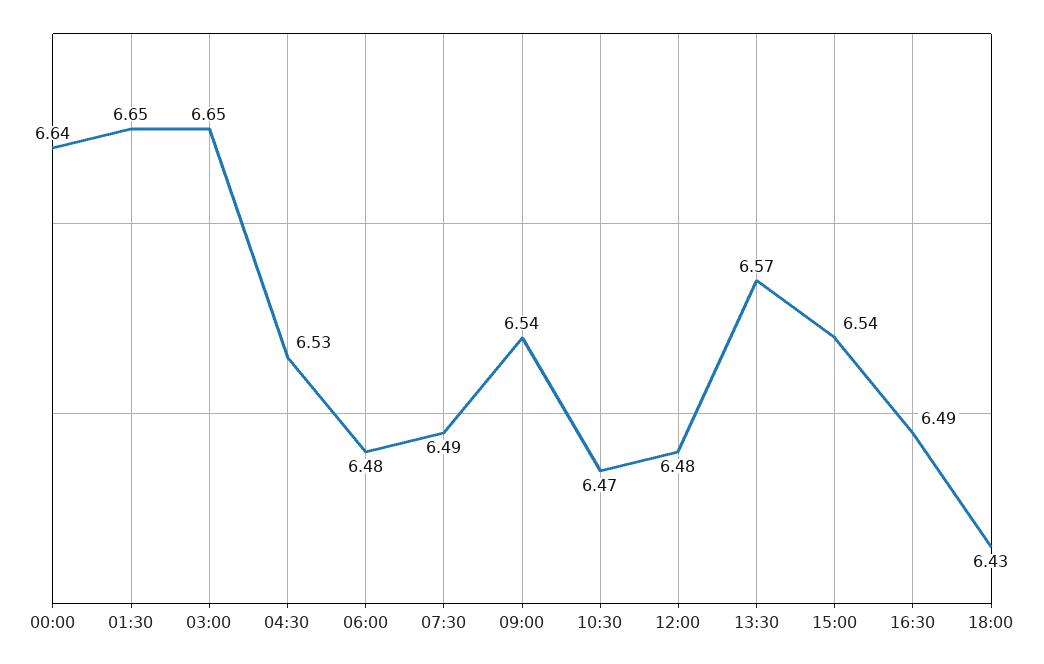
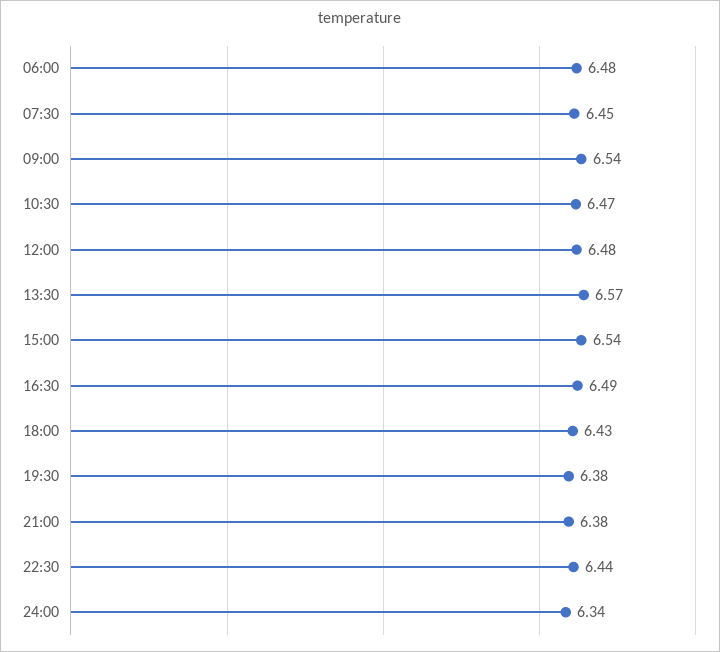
00:00: 6.64 -> none
01:30: 6.65 -> none
03:00: 6.65 -> none
04:30: 6.53 -> none
07:30: 6.49 -> 6.45
19:30: none -> 6.38
21:00: none -> 6.38
22:30: none -> 6.44
24:00: none -> 6.34

